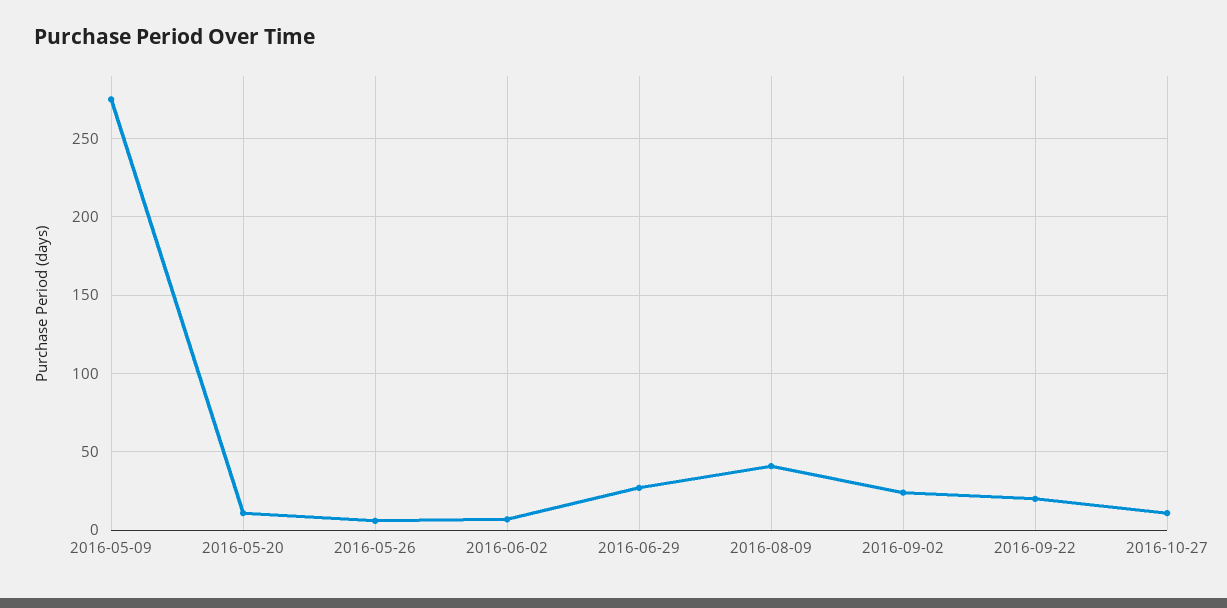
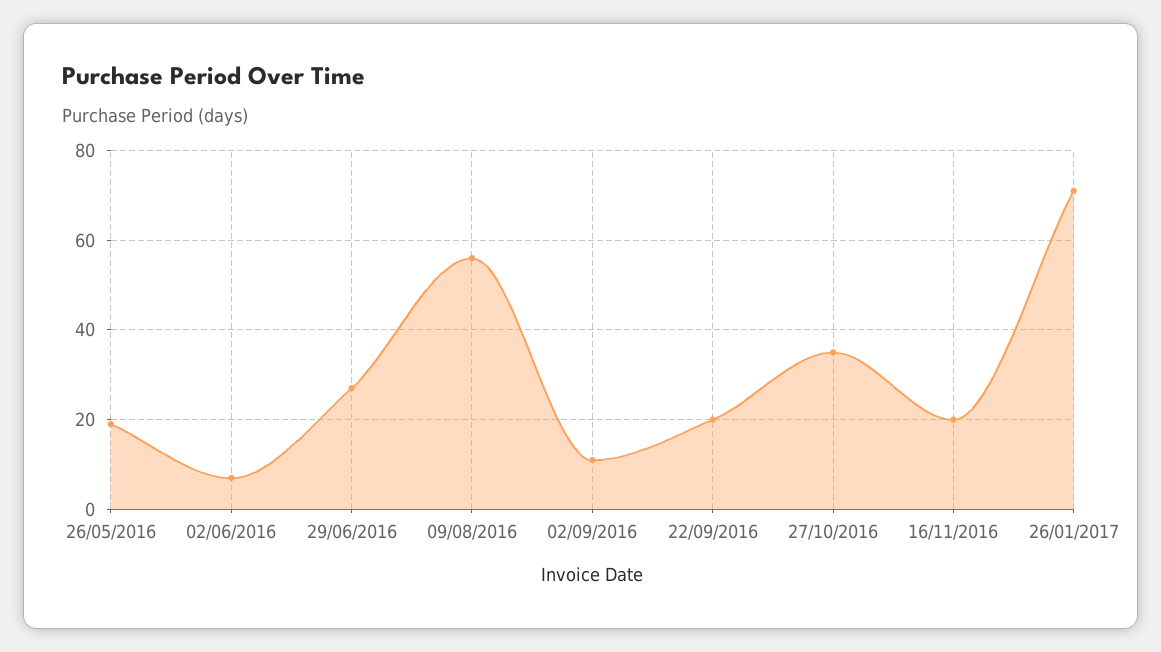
2016-05-09: 275 -> none
2016-05-20: 10 -> none
2016-05-26: 5 -> 20
2016-08-09: 40 -> 55
2016-09-02: 25 -> 10
2016-10-27: 10 -> 35
16/11/2016: none -> 20
26/01/2017: none -> 70

